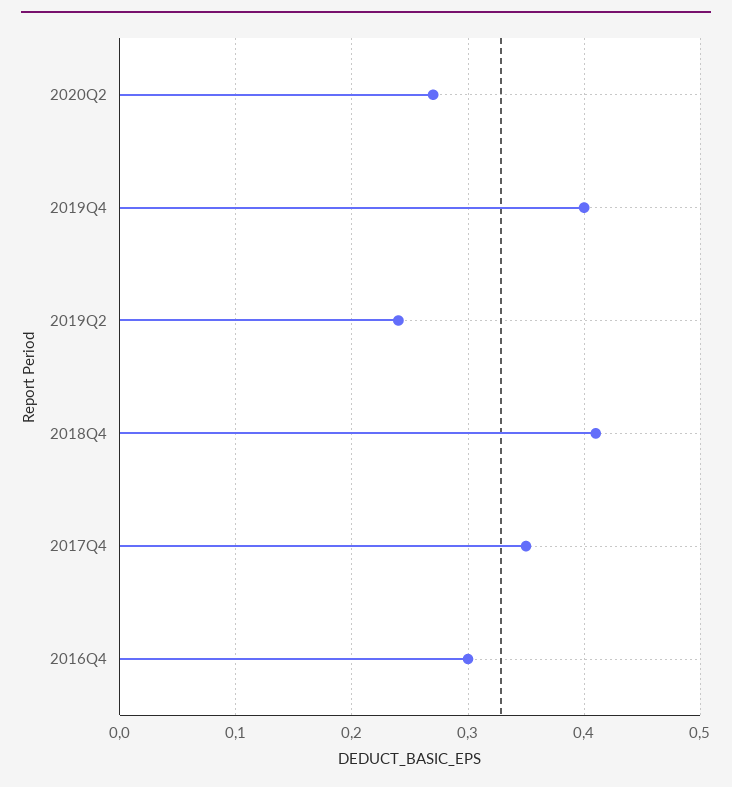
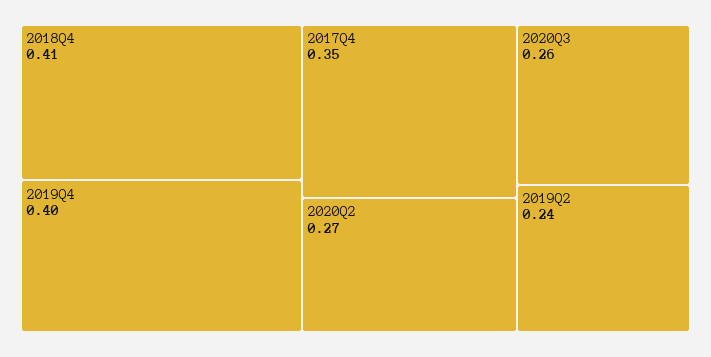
2016Q4: 0.3 -> none
2020Q3: none -> 0.26

